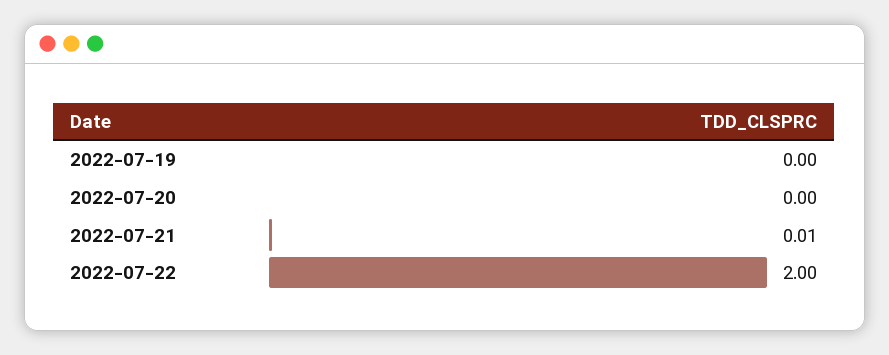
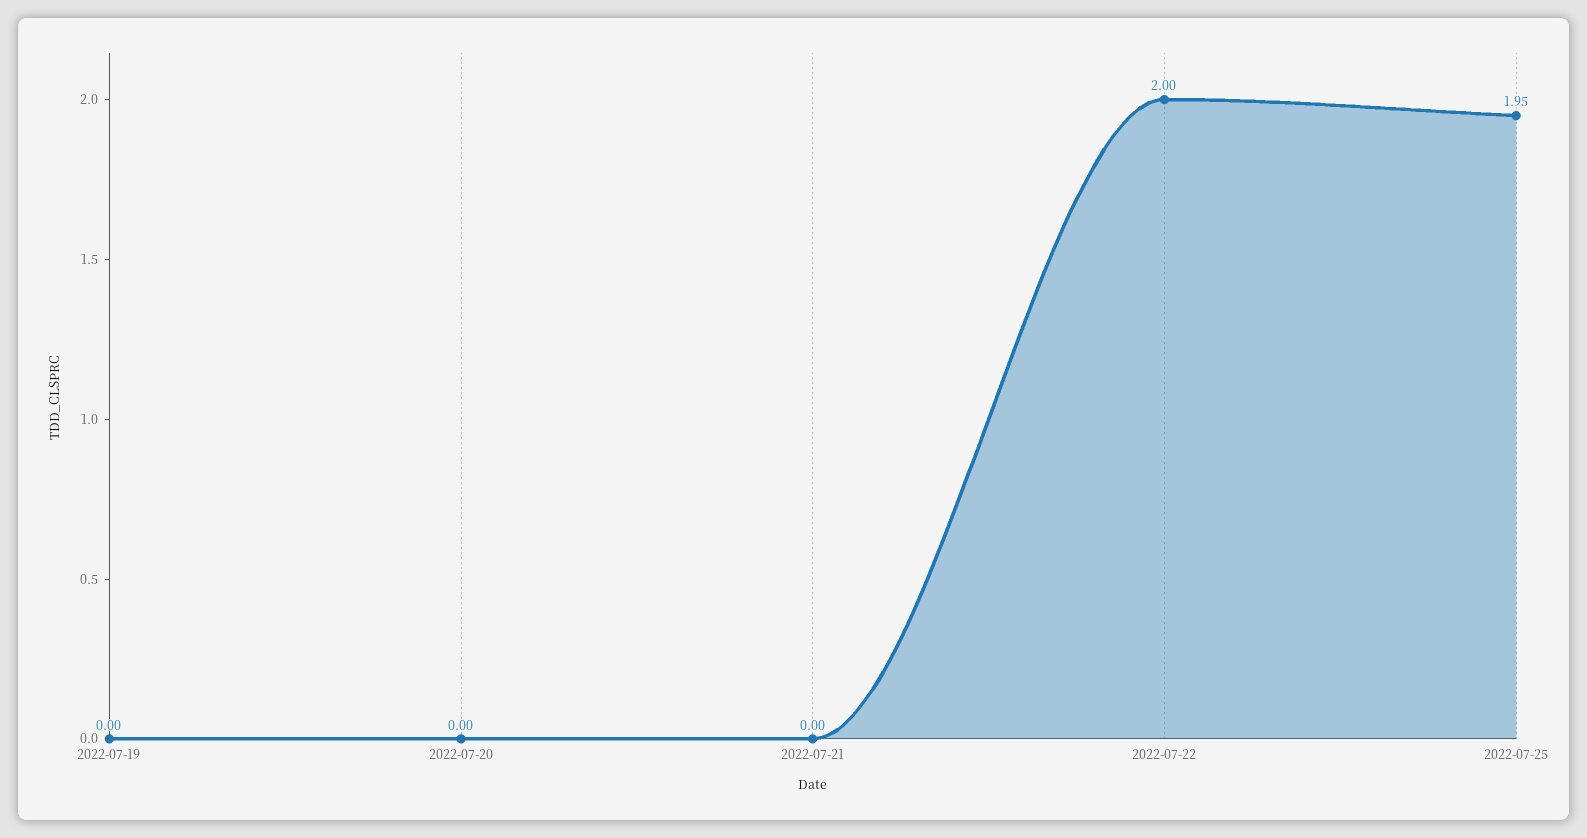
2022-07-21: 0.01 -> 0
2022-07-25: none -> 1.95

